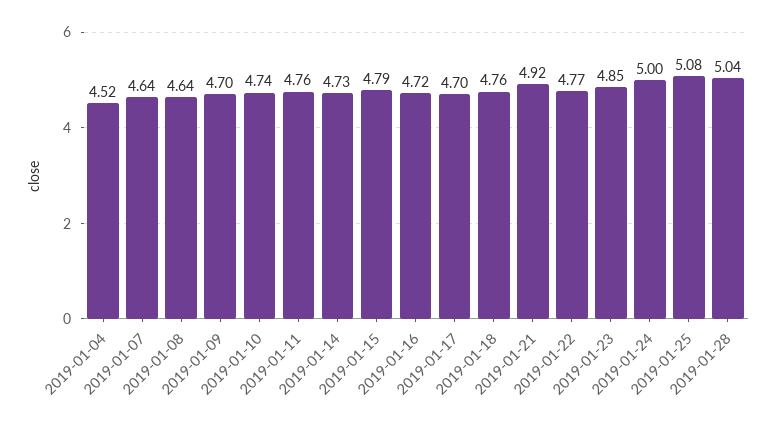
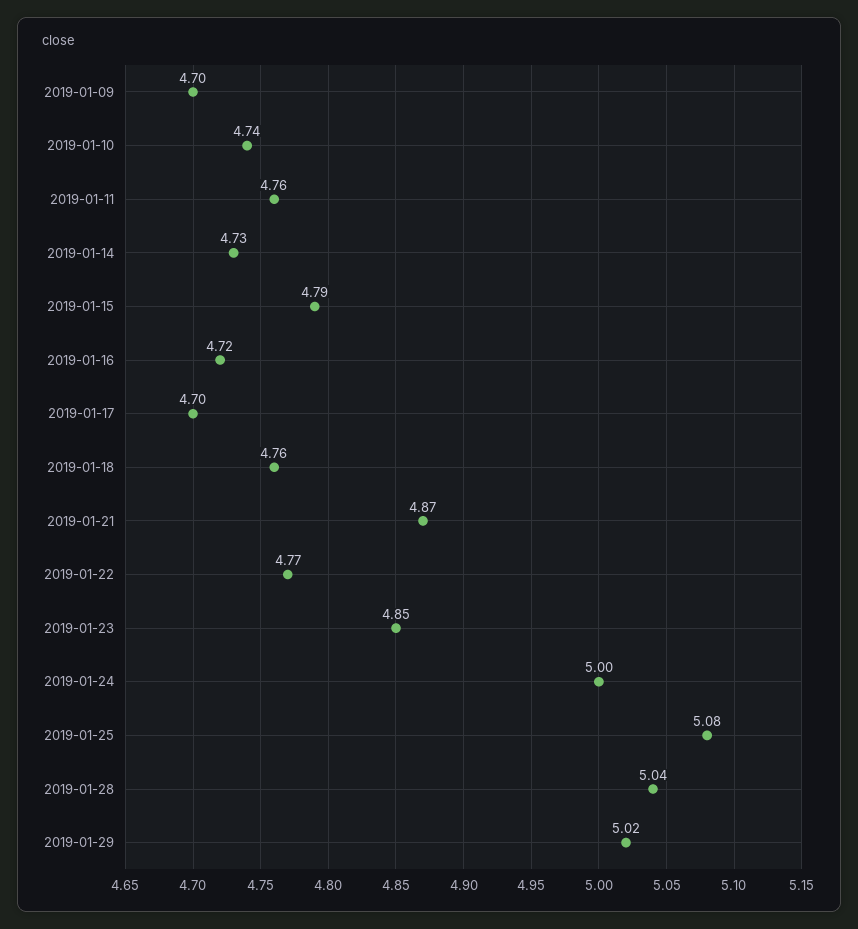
2019-01-04: 4.52 -> none
2019-01-07: 4.64 -> none
2019-01-08: 4.64 -> none
2019-01-21: 4.92 -> 4.87
2019-01-29: none -> 5.02

